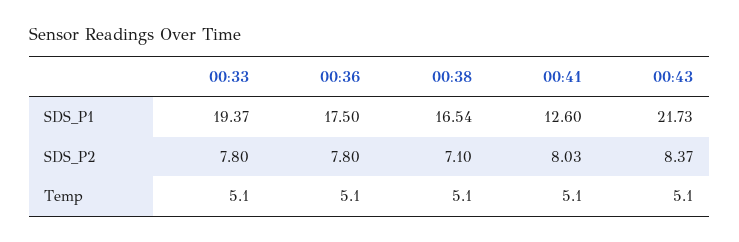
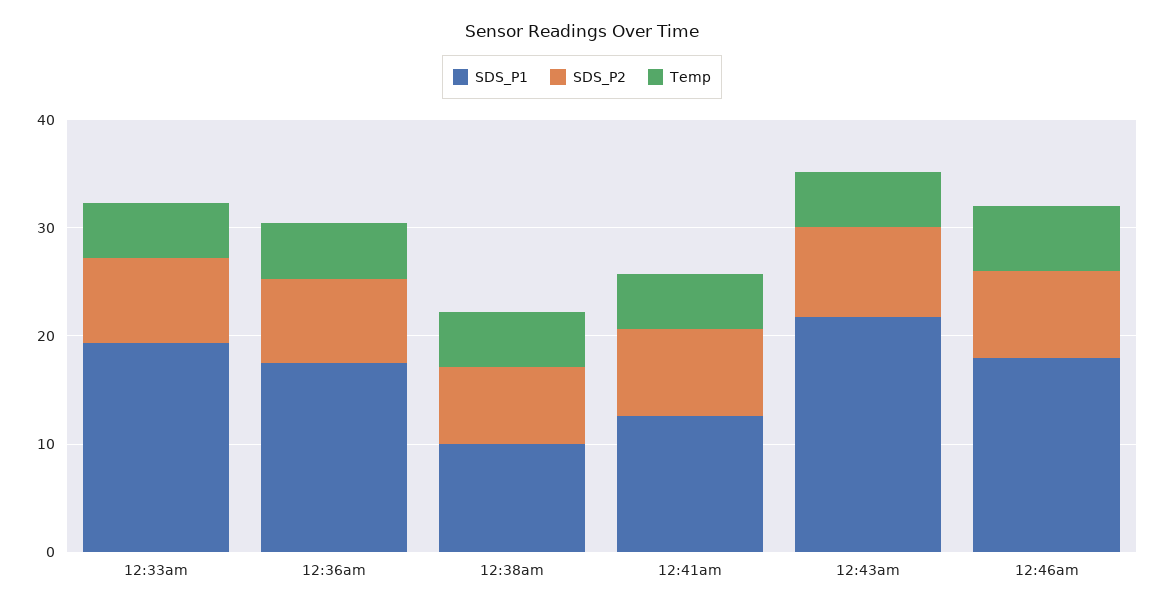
SDS_P1, 00:38: 16.54 -> 10
SDS_P1, 12:46am: none -> 18
SDS_P2, 12:46am: none -> 8
Temp, 12:46am: none -> 6

